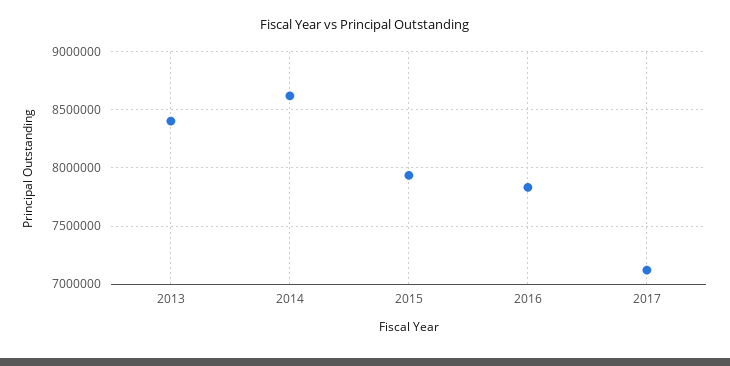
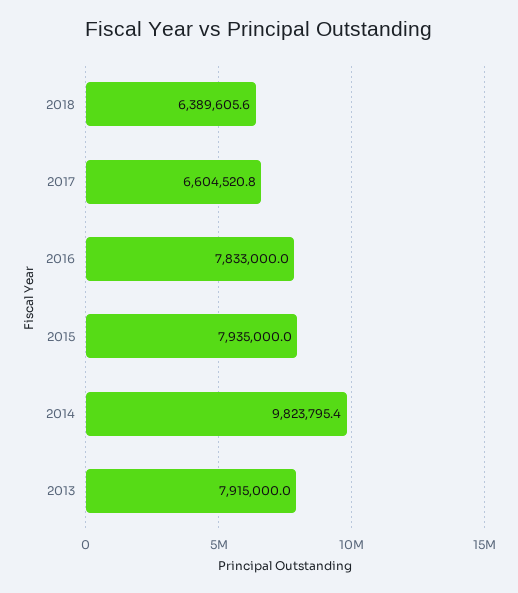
2013: 8400000 -> 7915000
2014: 8600000 -> 9823795.4
2017: 7100000 -> 6604520.8
2018: none -> 6389605.6

